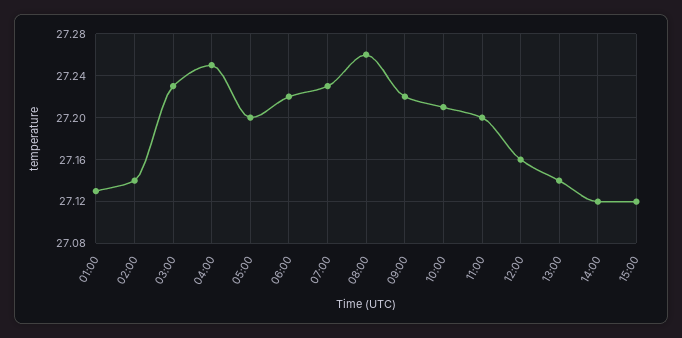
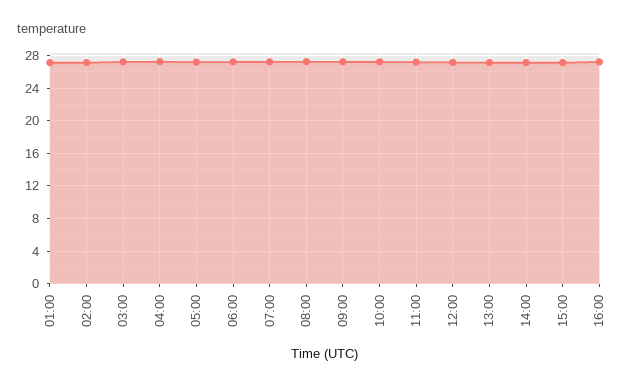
16:00: none -> 27

